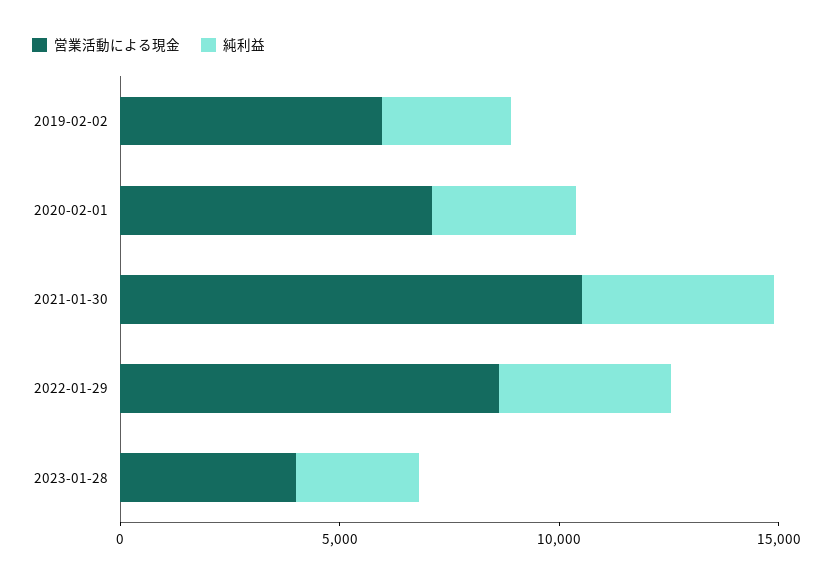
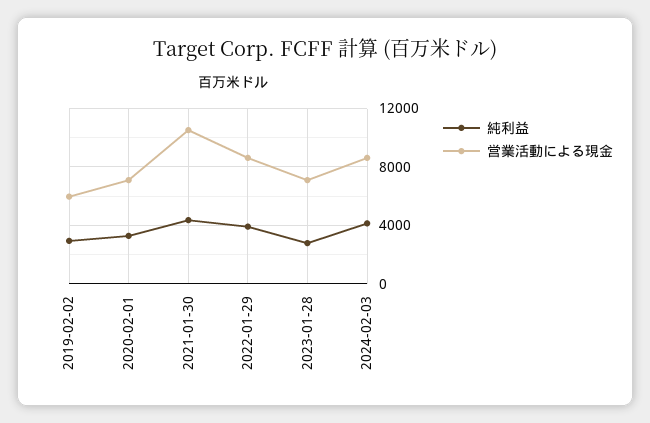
営業活動による現金, 2023-01-28: 4000 -> 7000
純利益, 2024-02-03: none -> 4000
営業活動による現金, 2024-02-03: none -> 8500

